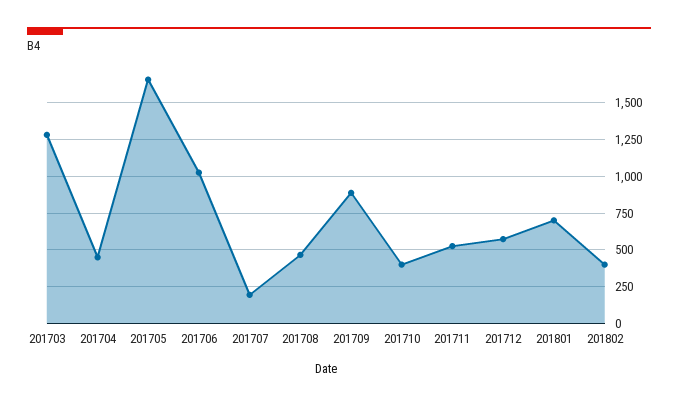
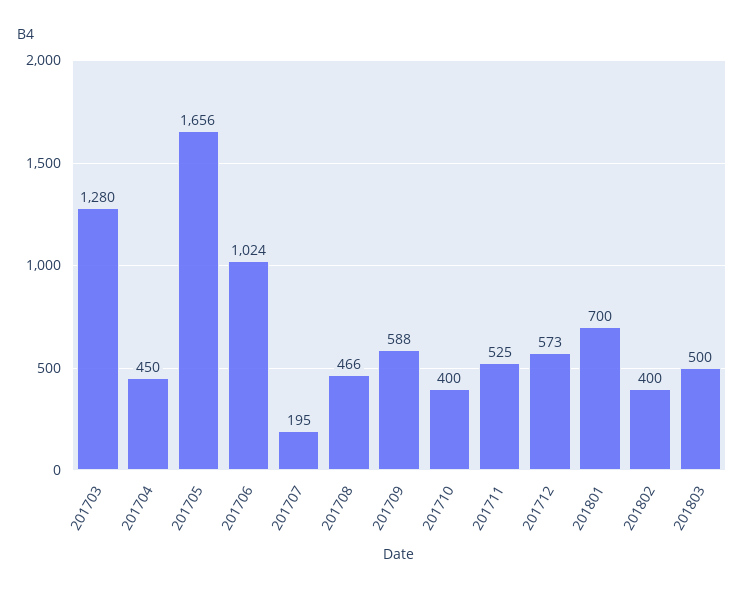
201709: 900 -> 588
201803: none -> 500

